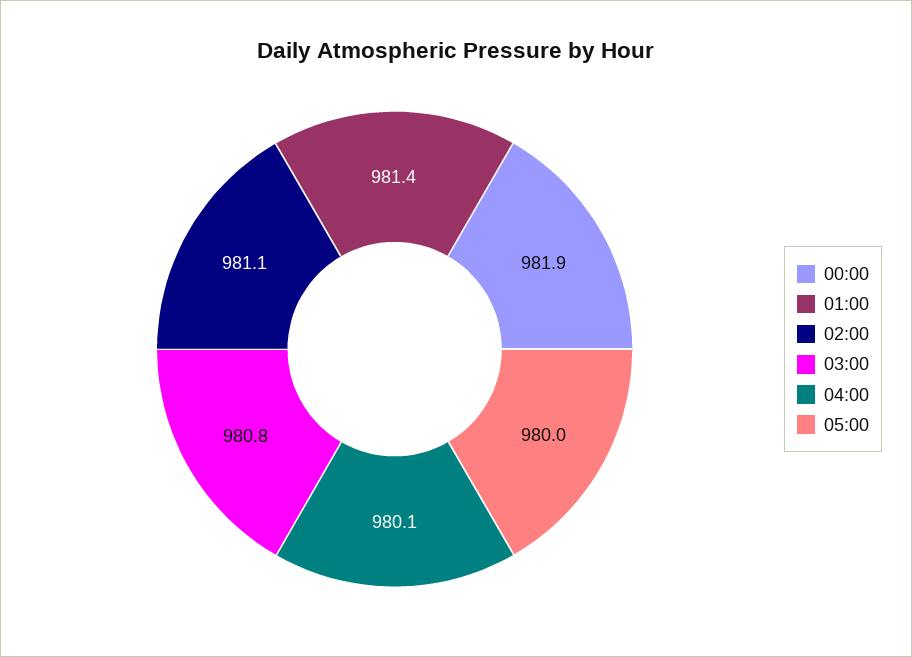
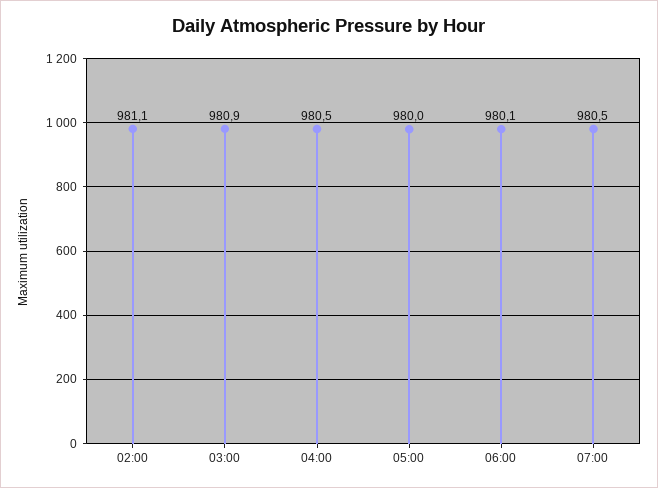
00:00: 981.9 -> none
01:00: 981.4 -> none
03:00: 980.8 -> 980.9
04:00: 980.1 -> 980.5
06:00: none -> 980.1
07:00: none -> 980.5

